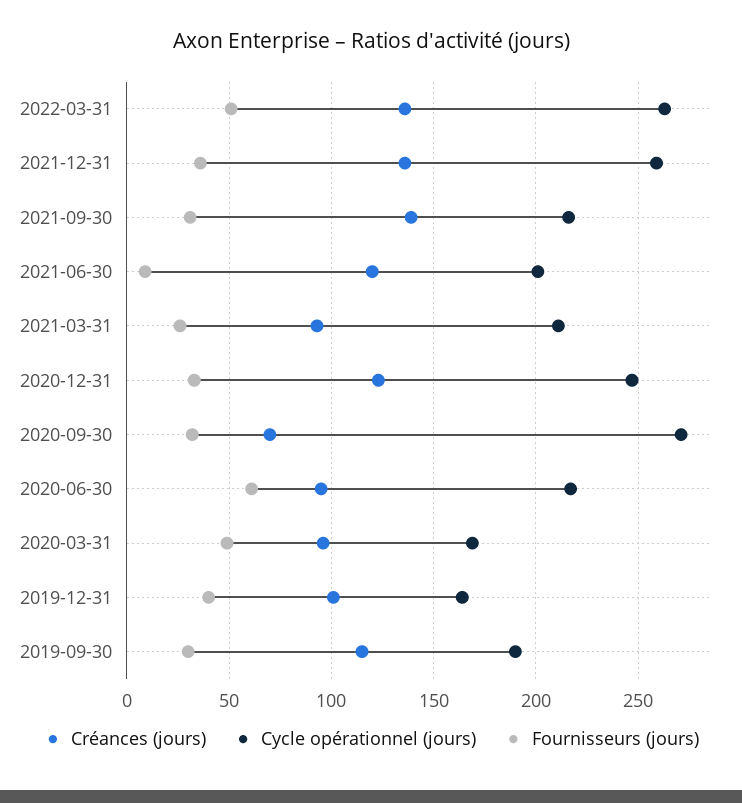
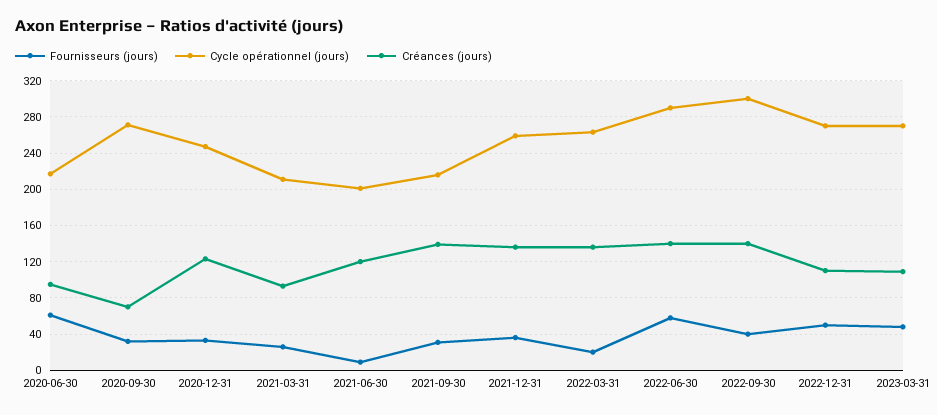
Fournisseurs (jours), 2022-03-31: 50 -> 20
Créances (jours), 2020-03-31: 95 -> none
Cycle opérationnel (jours), 2020-03-31: 170 -> none
Fournisseurs (jours), 2020-03-31: 50 -> none
Créances (jours), 2019-12-31: 100 -> none
Cycle opérationnel (jours), 2019-12-31: 165 -> none
Fournisseurs (jours), 2019-12-31: 40 -> none
Créances (jours), 2019-09-30: 115 -> none
Cycle opérationnel (jours), 2019-09-30: 190 -> none
Fournisseurs (jours), 2019-09-30: 30 -> none
Fournisseurs (jours), 2022-06-30: none -> 60
Cycle opérationnel (jours), 2022-06-30: none -> 290
Créances (jours), 2022-06-30: none -> 140
Fournisseurs (jours), 2022-09-30: none -> 40
Cycle opérationnel (jours), 2022-09-30: none -> 300
Créances (jours), 2022-09-30: none -> 140
Fournisseurs (jours), 2022-12-31: none -> 50
Cycle opérationnel (jours), 2022-12-31: none -> 270
Créances (jours), 2022-12-31: none -> 110
Fournisseurs (jours), 2023-03-31: none -> 50
Cycle opérationnel (jours), 2023-03-31: none -> 270
Créances (jours), 2023-03-31: none -> 110

